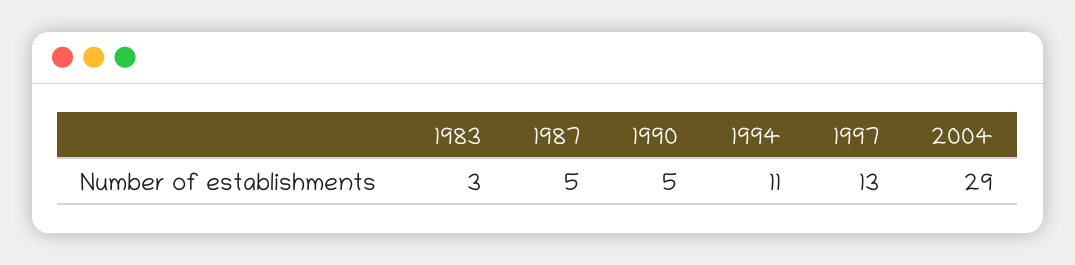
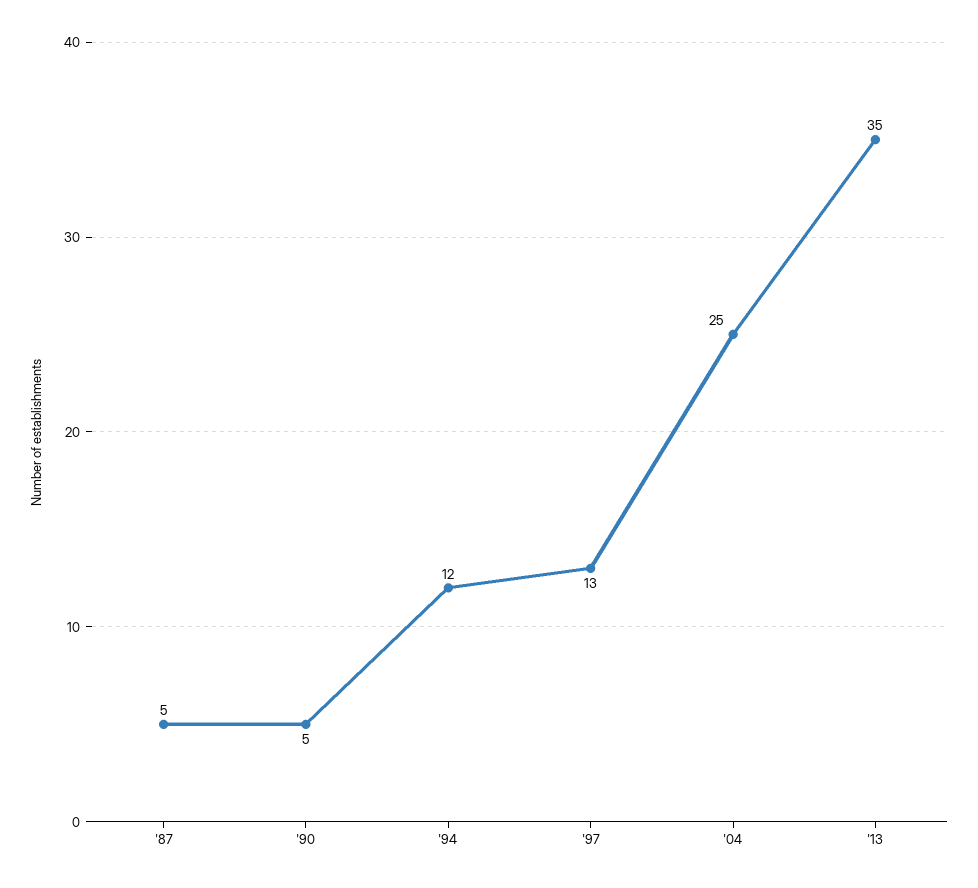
1983: 3 -> none
1994: 11 -> 12
2004: 29 -> 25
'13: none -> 35

